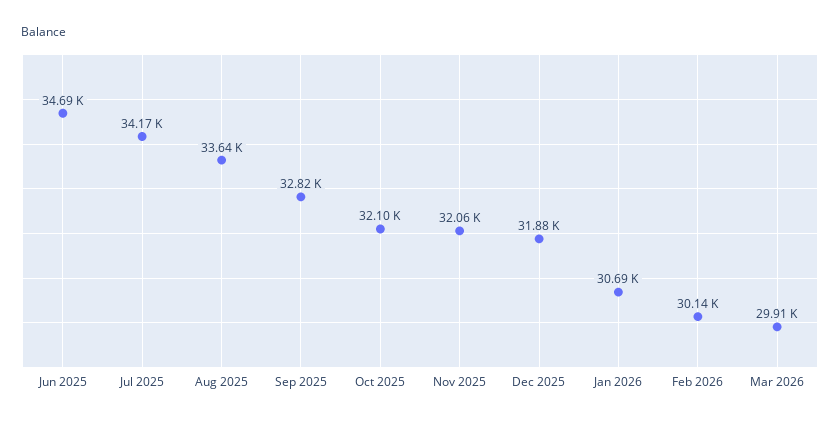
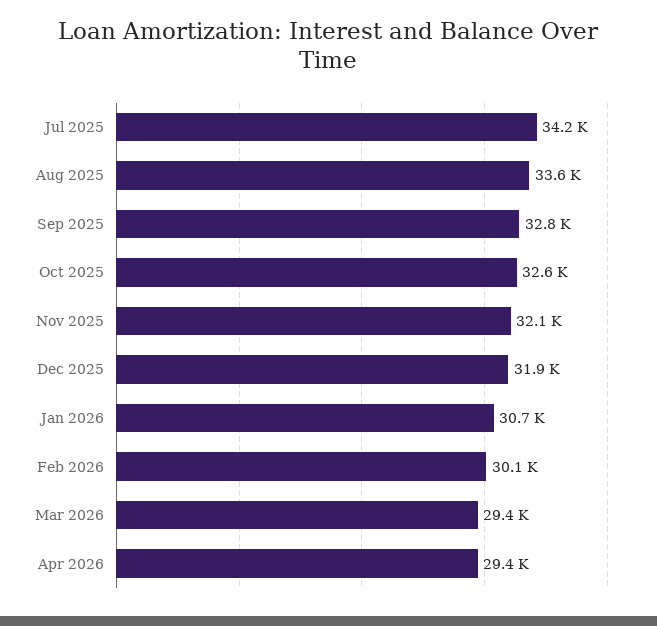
Jun 2025: 34690 -> none
Oct 2025: 32100 -> 32600
Mar 2026: 29910 -> 29400
Apr 2026: none -> 29400

